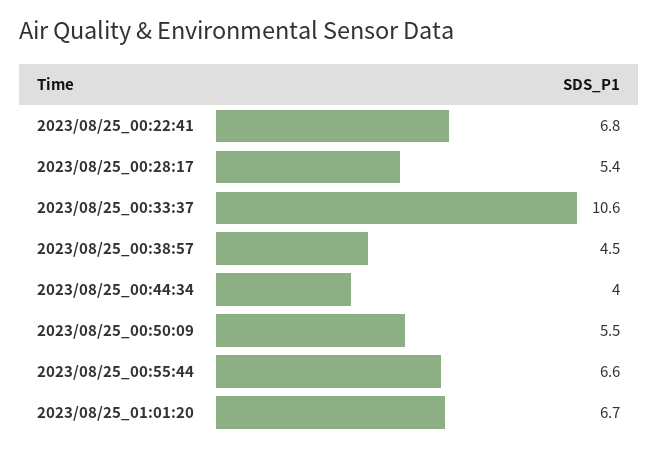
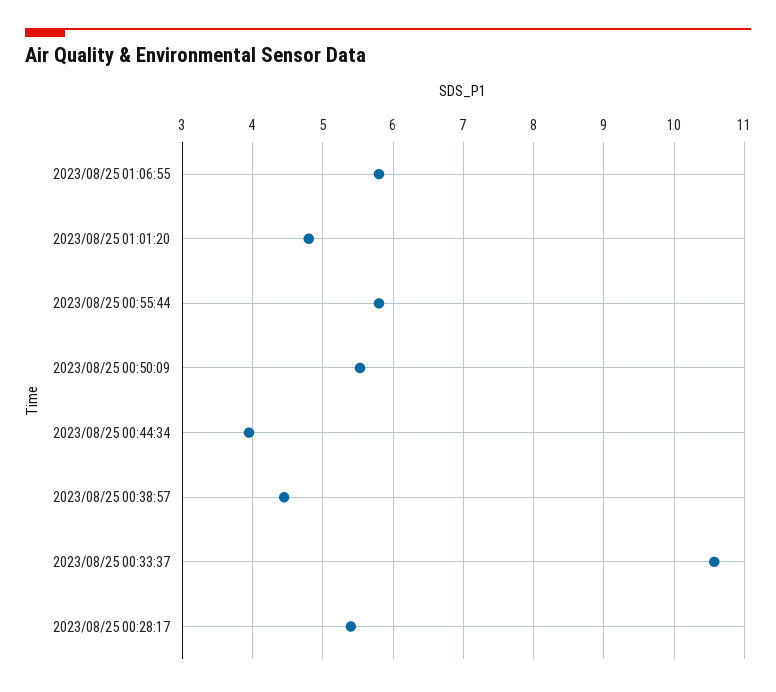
2023/08/25_00:22:41: 6.8 -> none
2023/08/25_00:55:44: 6.6 -> 5.8
2023/08/25_01:01:20: 6.7 -> 4.8
2023/08/25 01:06:55: none -> 5.8

